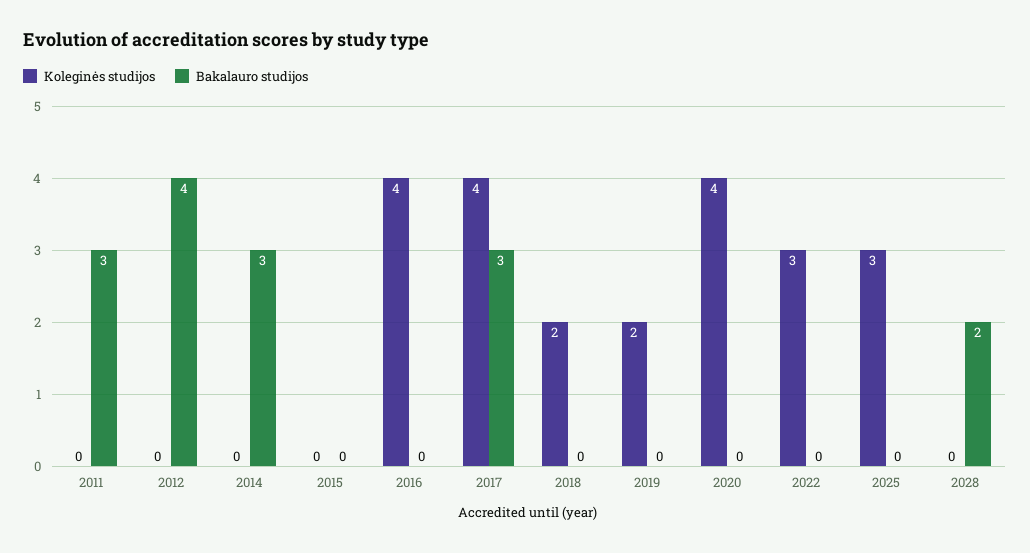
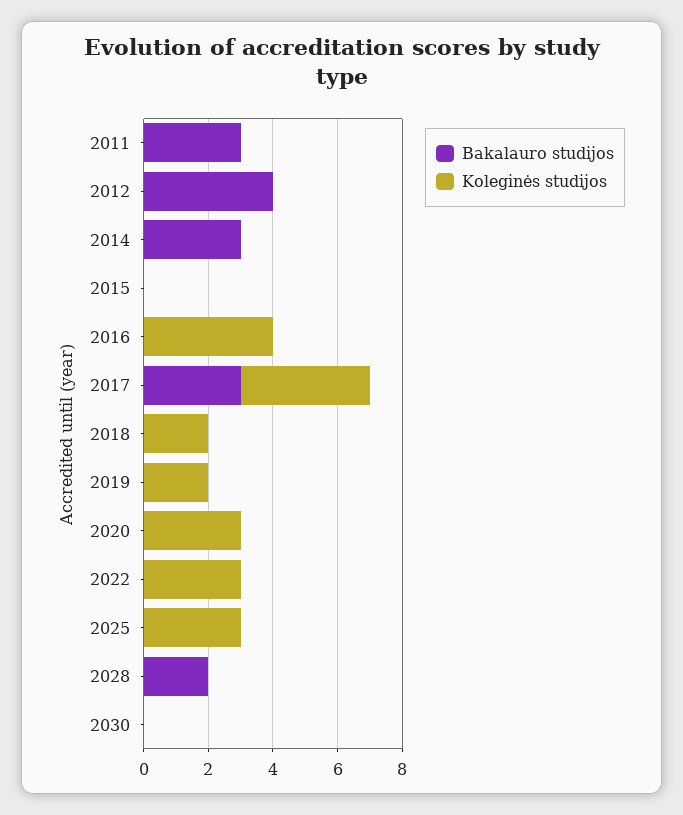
Koleginės studijos, 2020: 4 -> 3
Bakalauro studijos, 2030: none -> 0
Koleginės studijos, 2030: none -> 0

